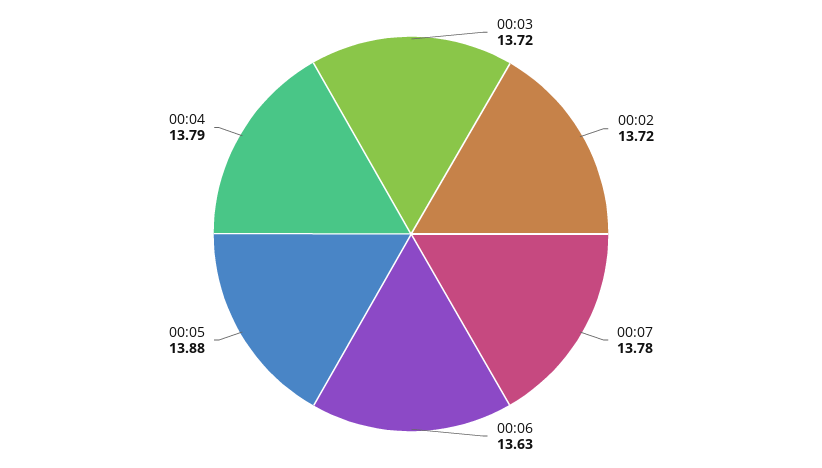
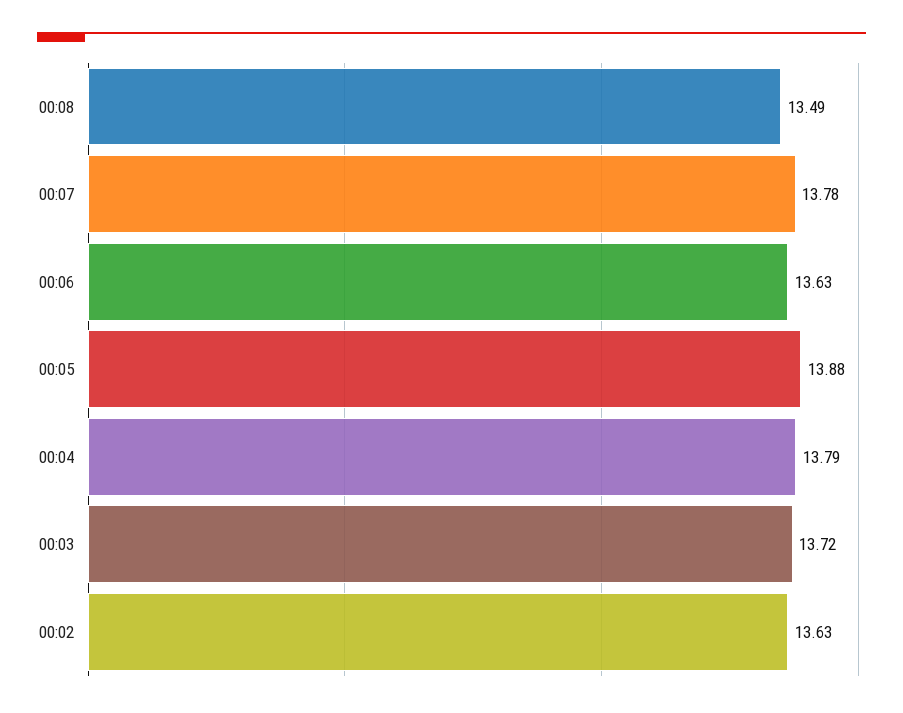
00:02: 13.72 -> 13.63
00:08: none -> 13.49

